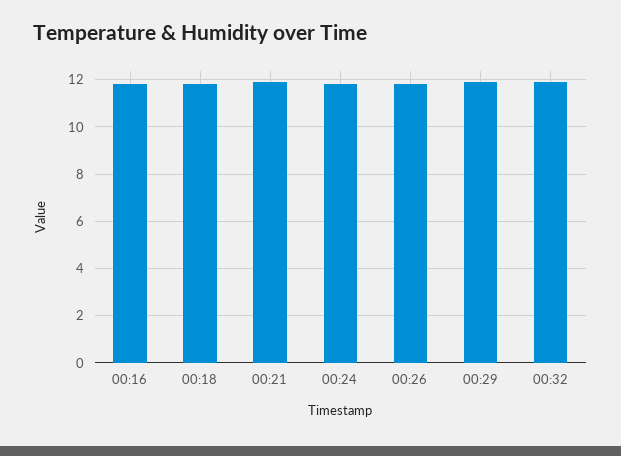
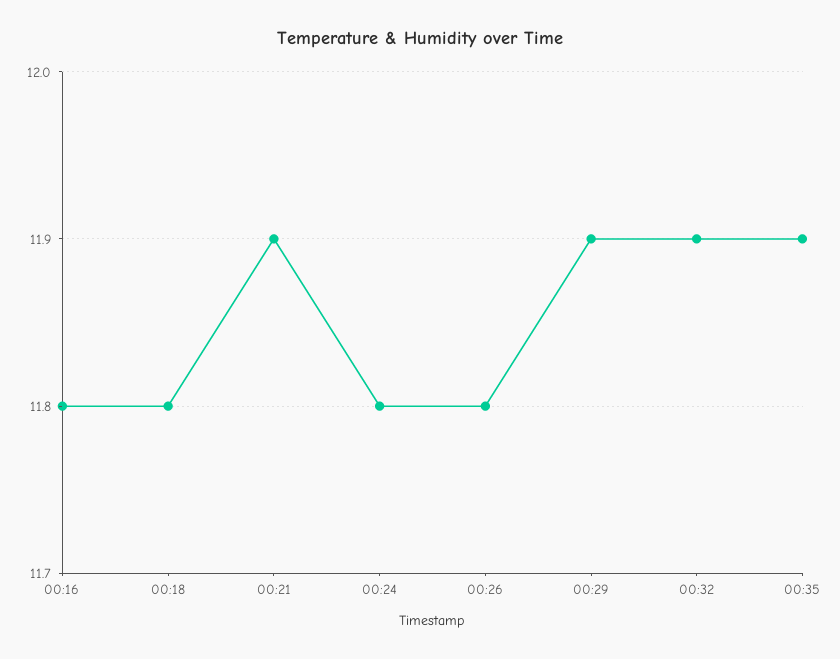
00:35: none -> 11.9

